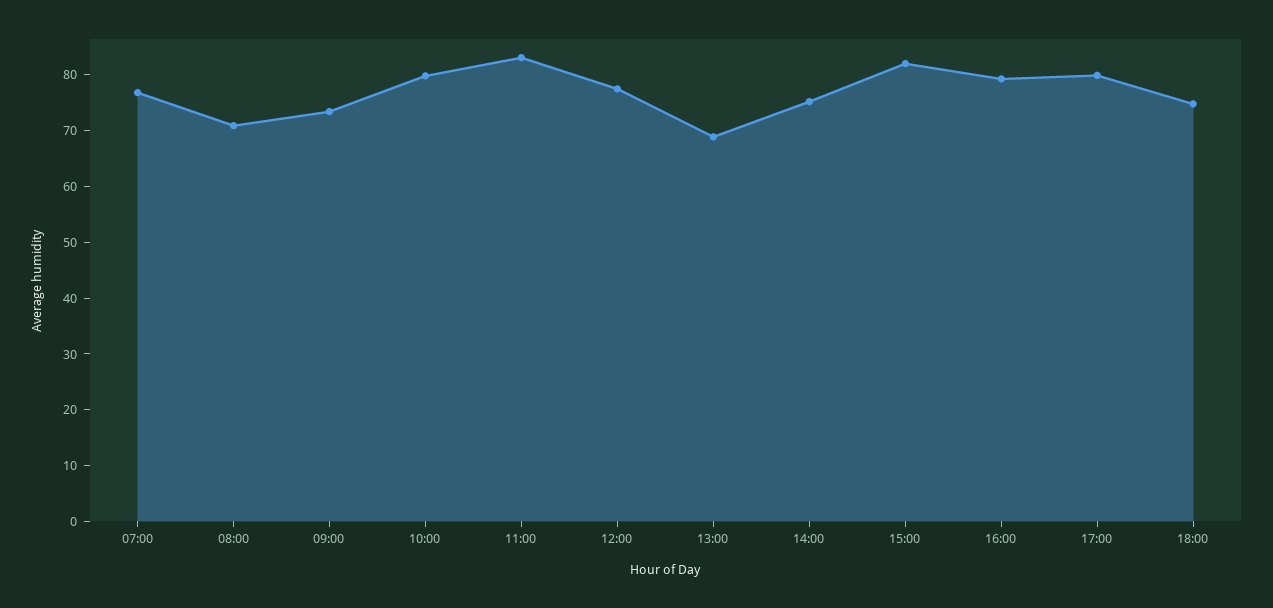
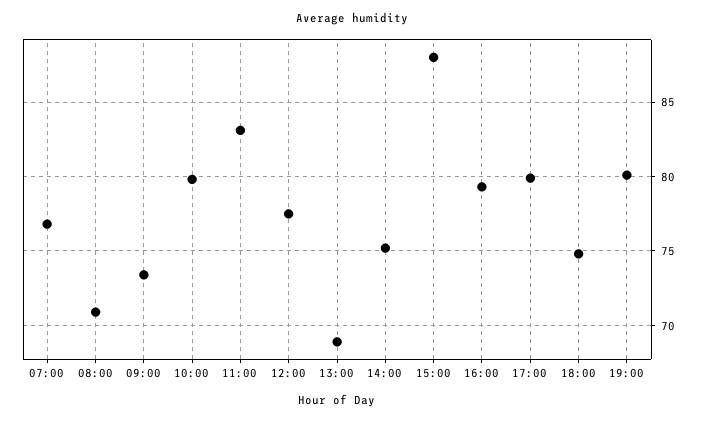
15:00: 82 -> 88
19:00: none -> 80

